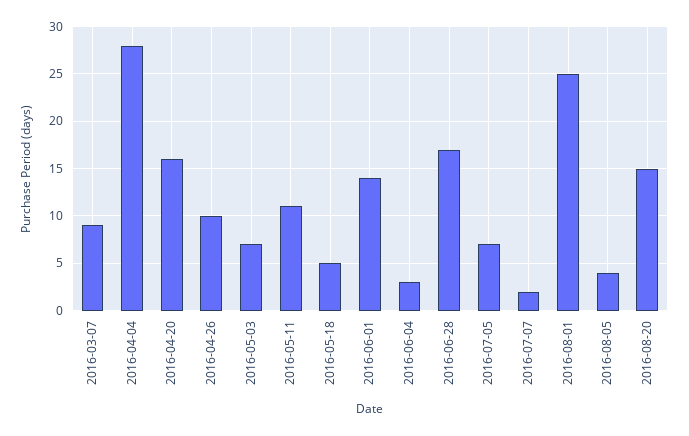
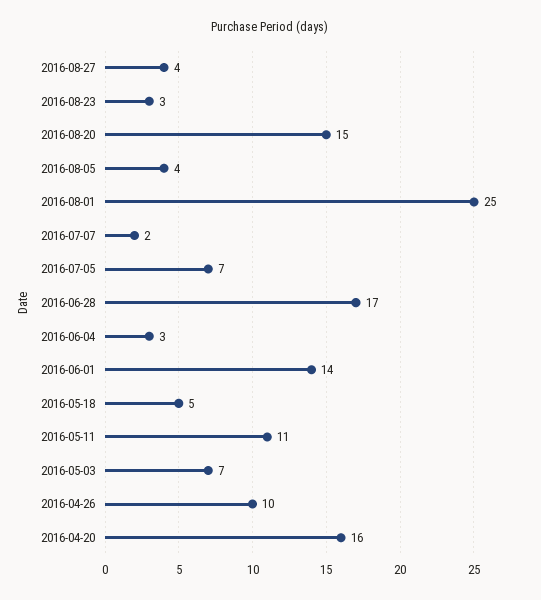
2016-03-07: 9 -> none
2016-04-04: 28 -> none
2016-08-27: none -> 4
2016-08-23: none -> 3

